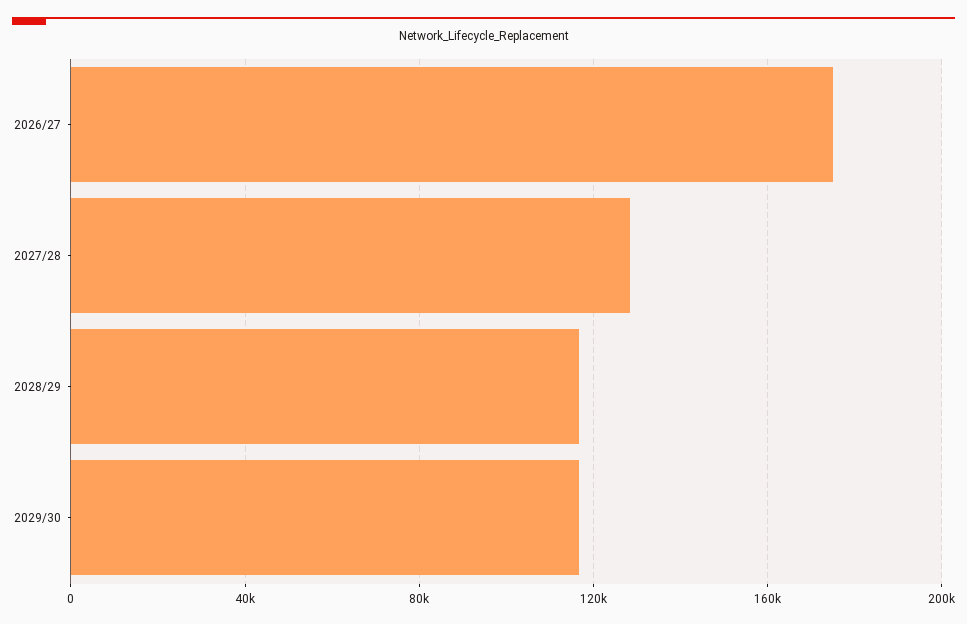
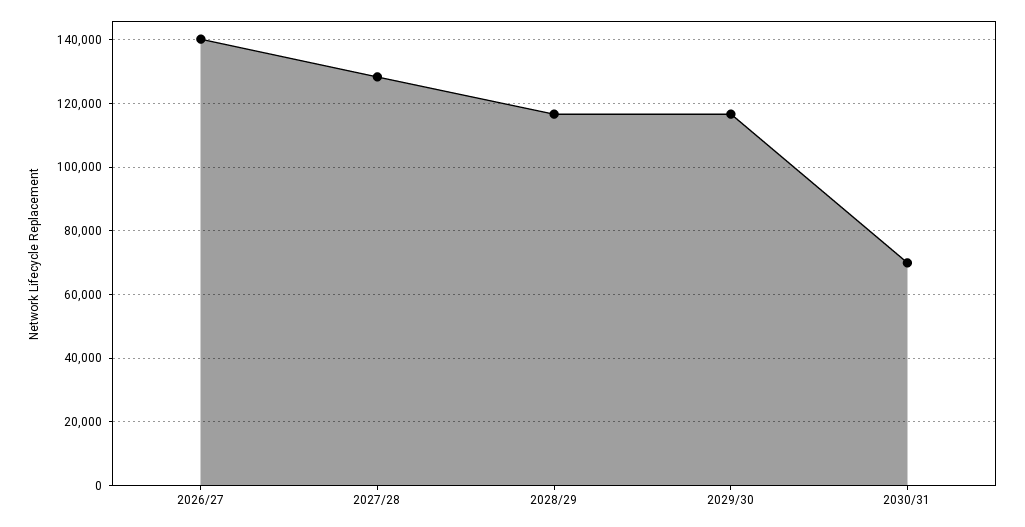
2026/27: 175000 -> 140000
2030/31: none -> 70000

